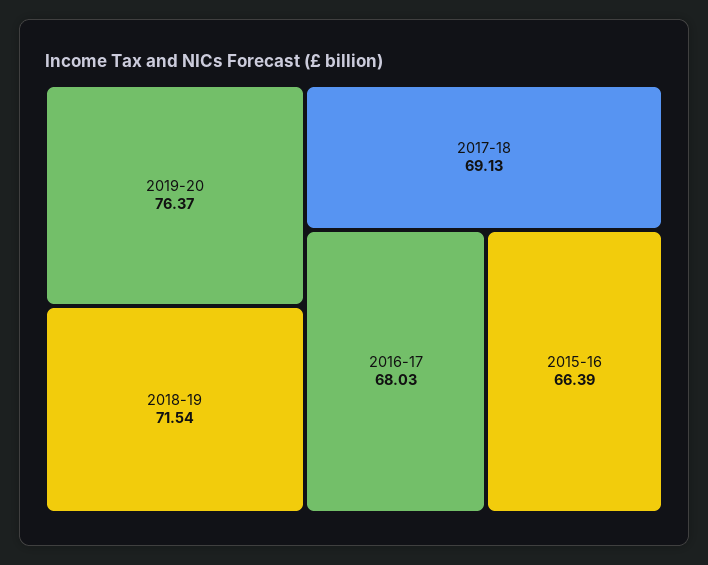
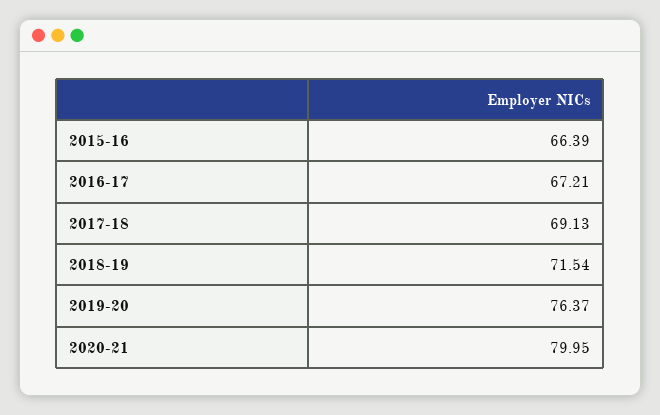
2016-17: 68.03 -> 67.21
2020-21: none -> 79.95

